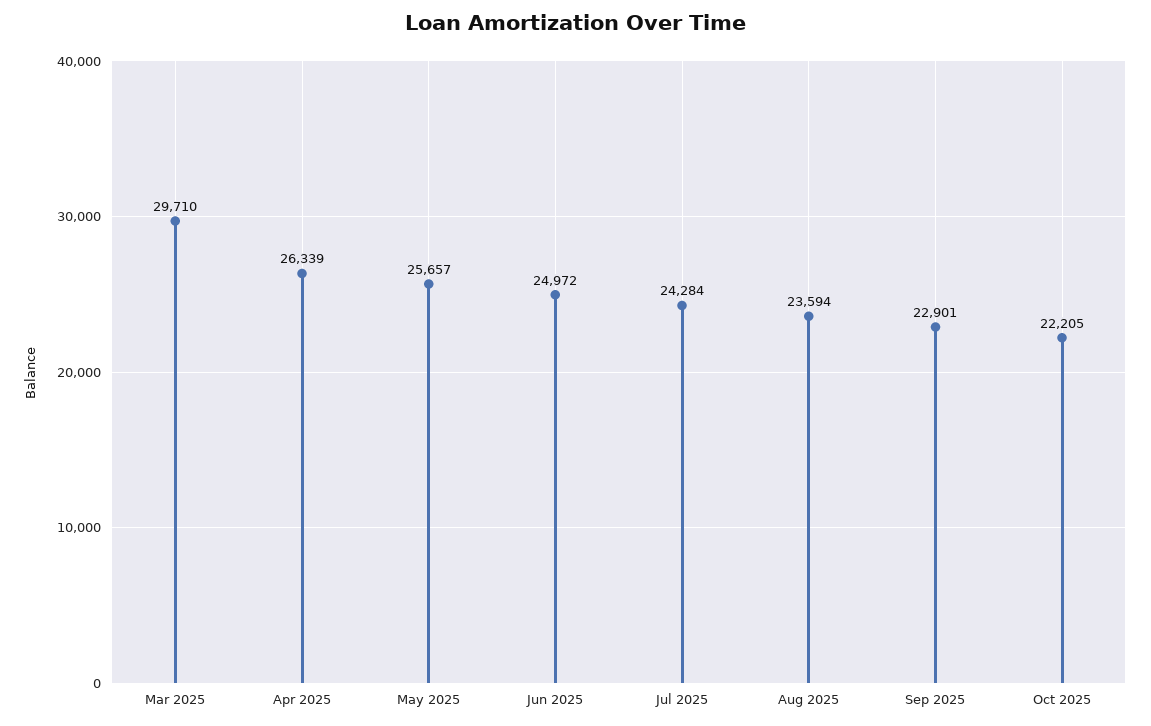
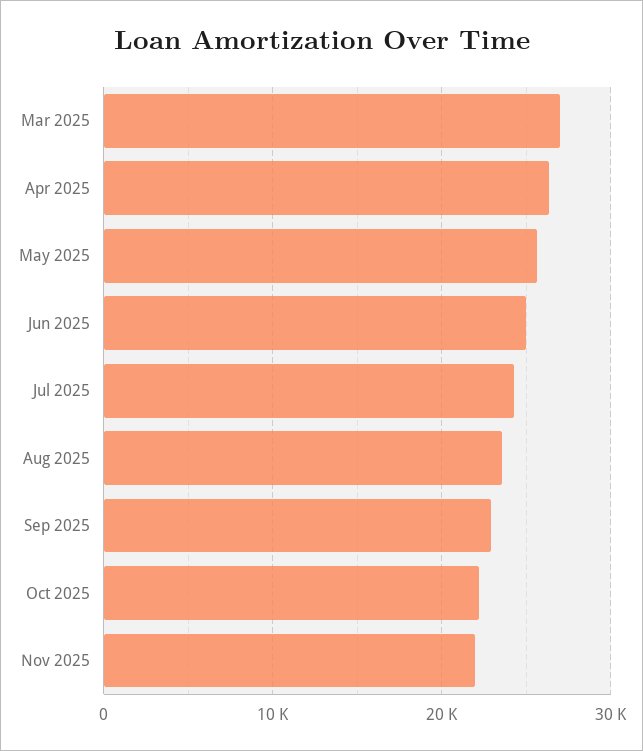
Mar 2025: 29710 -> 27000
Nov 2025: none -> 22000

